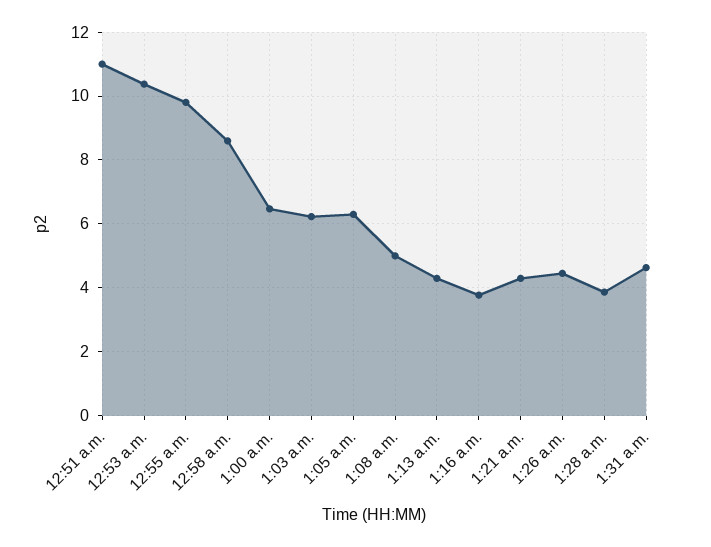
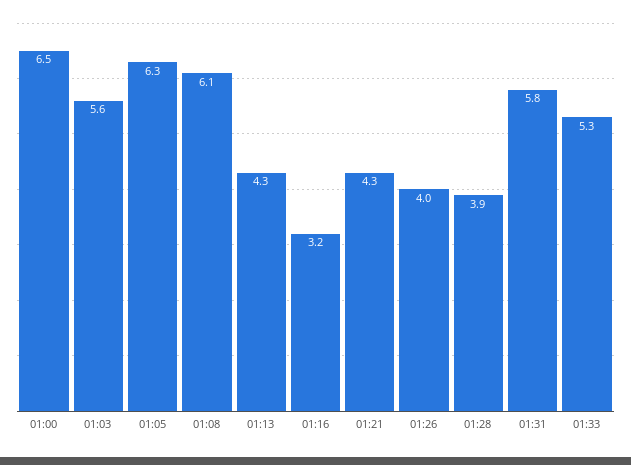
12:51 a.m.: 11 -> none
12:53 a.m.: 10.4 -> none
12:55 a.m.: 9.8 -> none
12:58 a.m.: 8.6 -> none
1:03 a.m.: 6.2 -> 5.6
1:08 a.m.: 5 -> 6.1
1:16 a.m.: 3.8 -> 3.2
1:26 a.m.: 4.4 -> 4
1:31 a.m.: 4.6 -> 5.8
01:33: none -> 5.3

